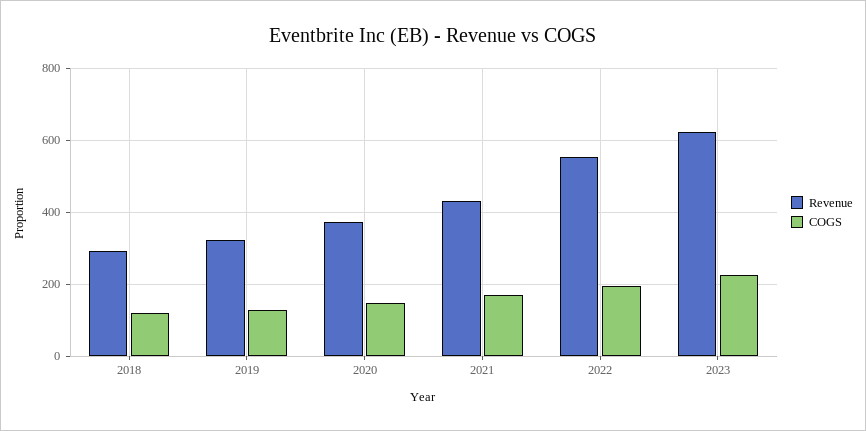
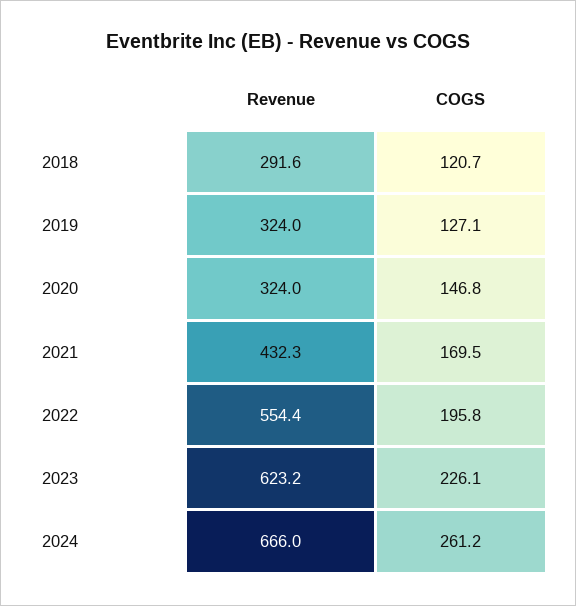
Revenue, 2020: 380 -> 324
Revenue, 2024: none -> 666
COGS, 2024: none -> 261.2

